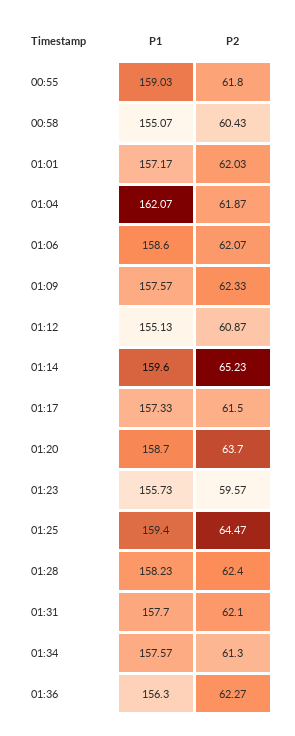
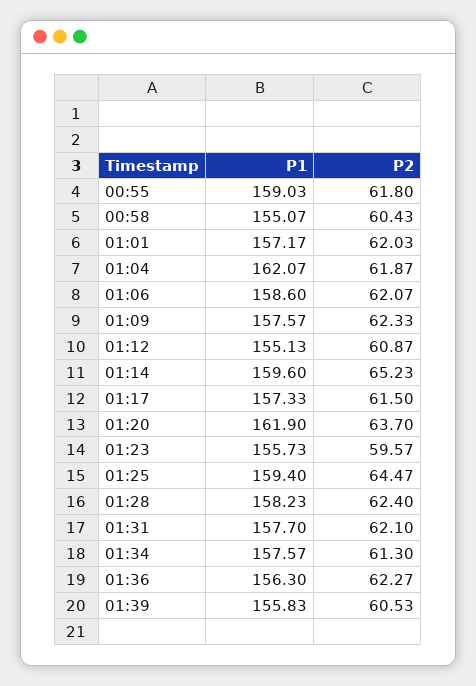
P1, 01:20: 158.7 -> 161.9
P1, 01:39: none -> 155.83
P2, 01:39: none -> 60.53

